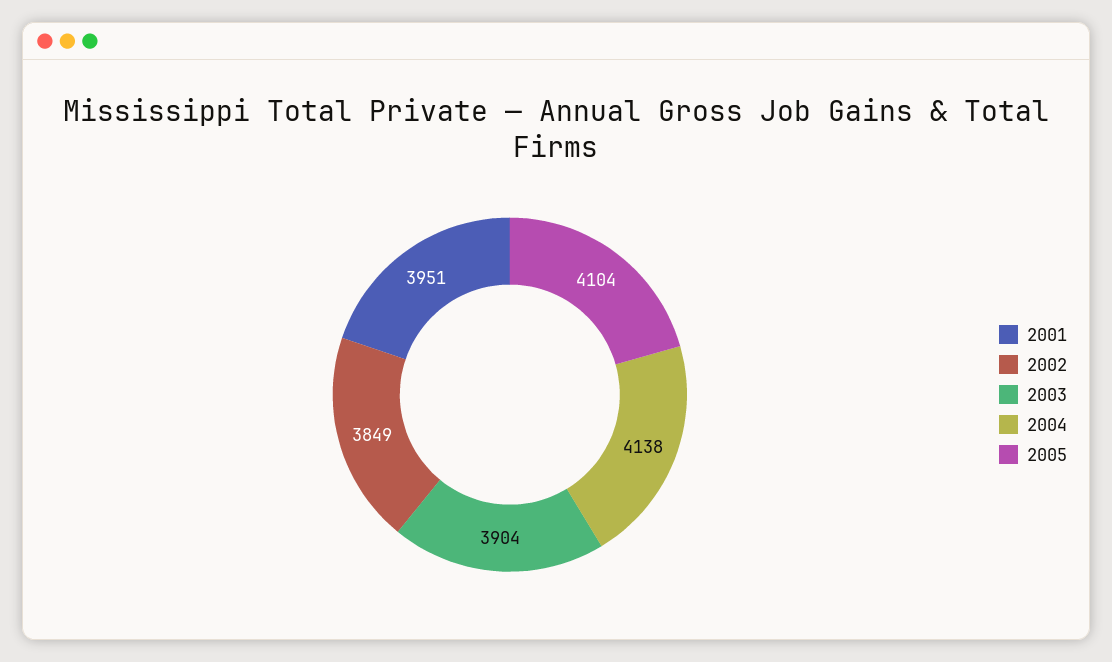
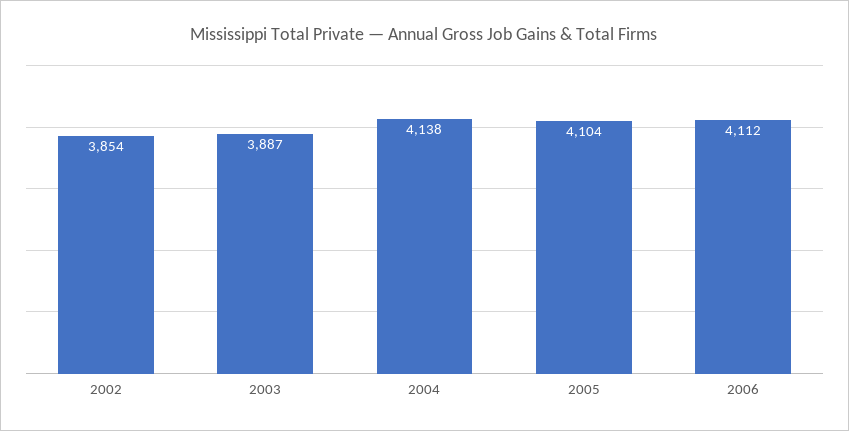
2001: 3951 -> none
2002: 3849 -> 3854
2003: 3904 -> 3887
2006: none -> 4112

